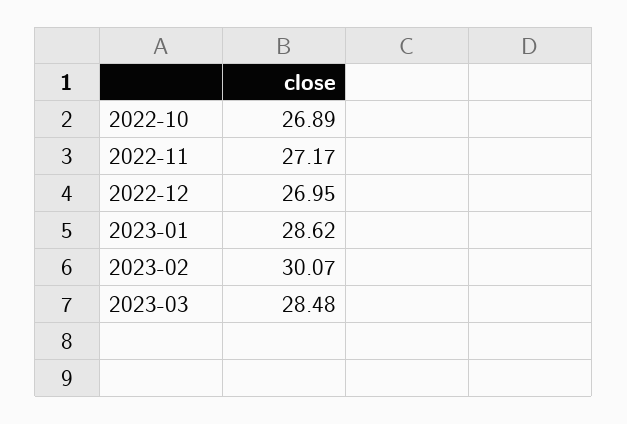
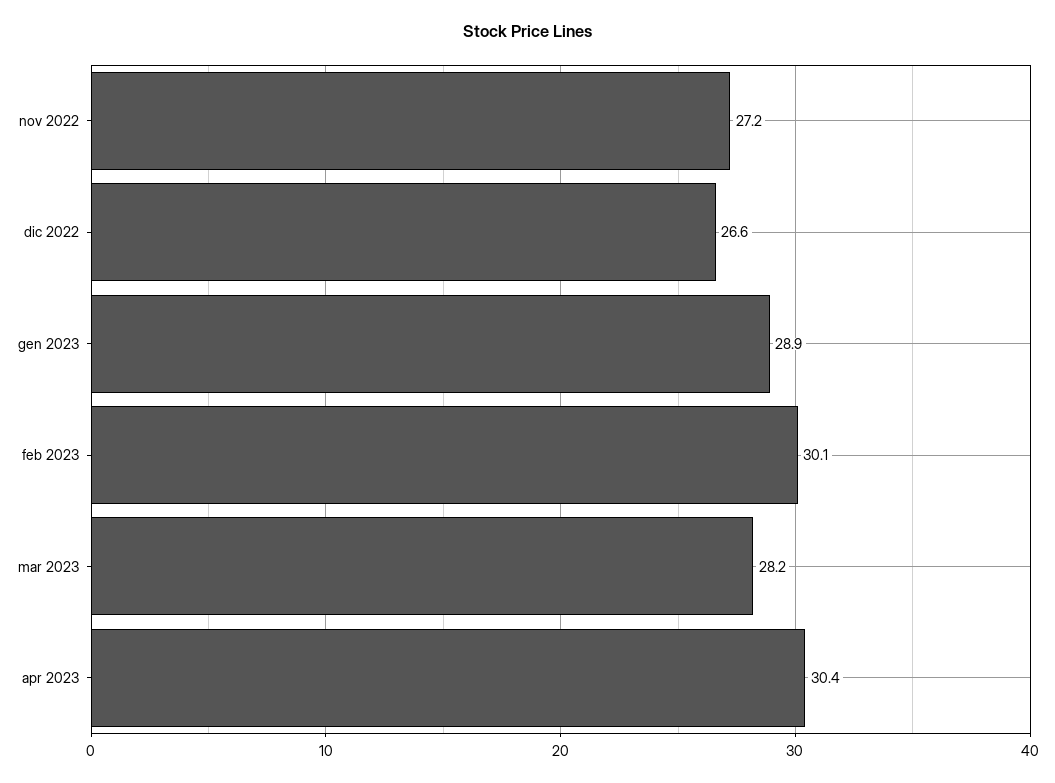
2022-10: 26.89 -> none
2022-12: 26.95 -> 26.6
2023-01: 28.62 -> 28.9
2023-03: 28.48 -> 28.2
apr 2023: none -> 30.4

